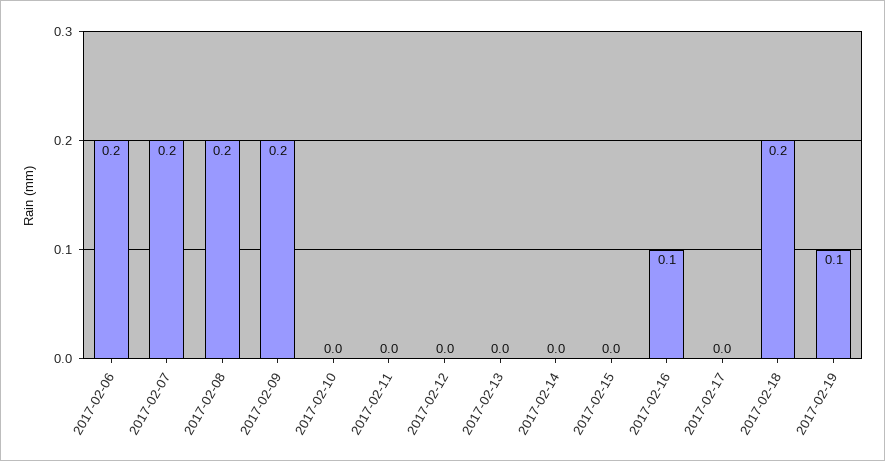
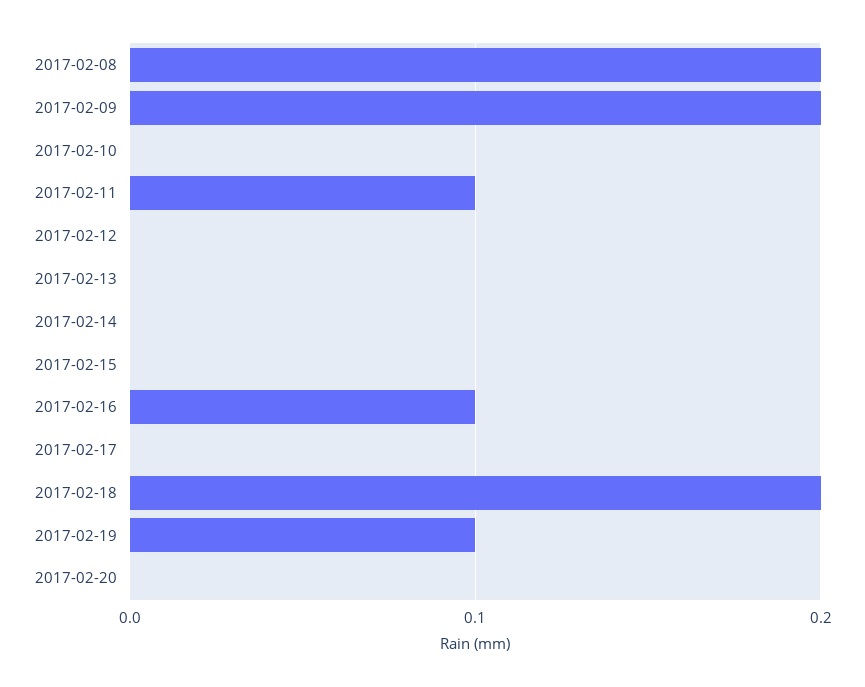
2017-02-06: 0.2 -> none
2017-02-07: 0.2 -> none
2017-02-11: 0 -> 0.1
2017-02-20: none -> 0

